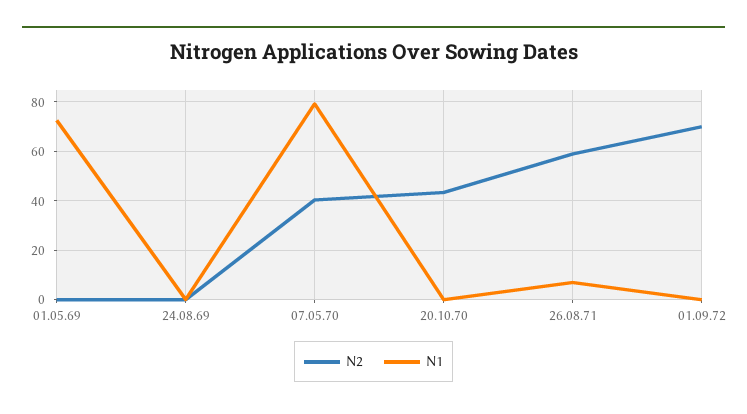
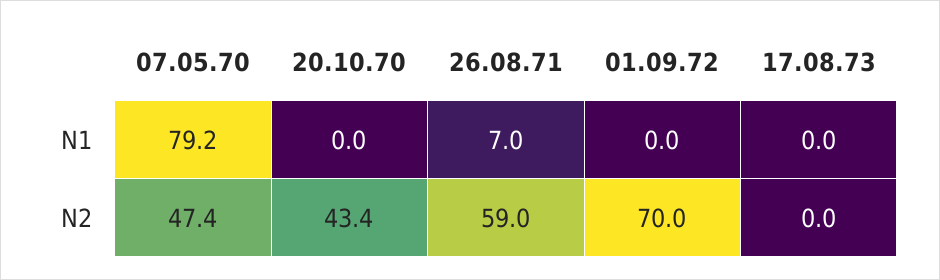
N2, 01.05.69: 0 -> none
N1, 01.05.69: 72.5 -> none
N2, 24.08.69: 0 -> none
N1, 24.08.69: 0 -> none
N2, 07.05.70: 40 -> 47.4
N1, 17.08.73: none -> 0
N2, 17.08.73: none -> 0

